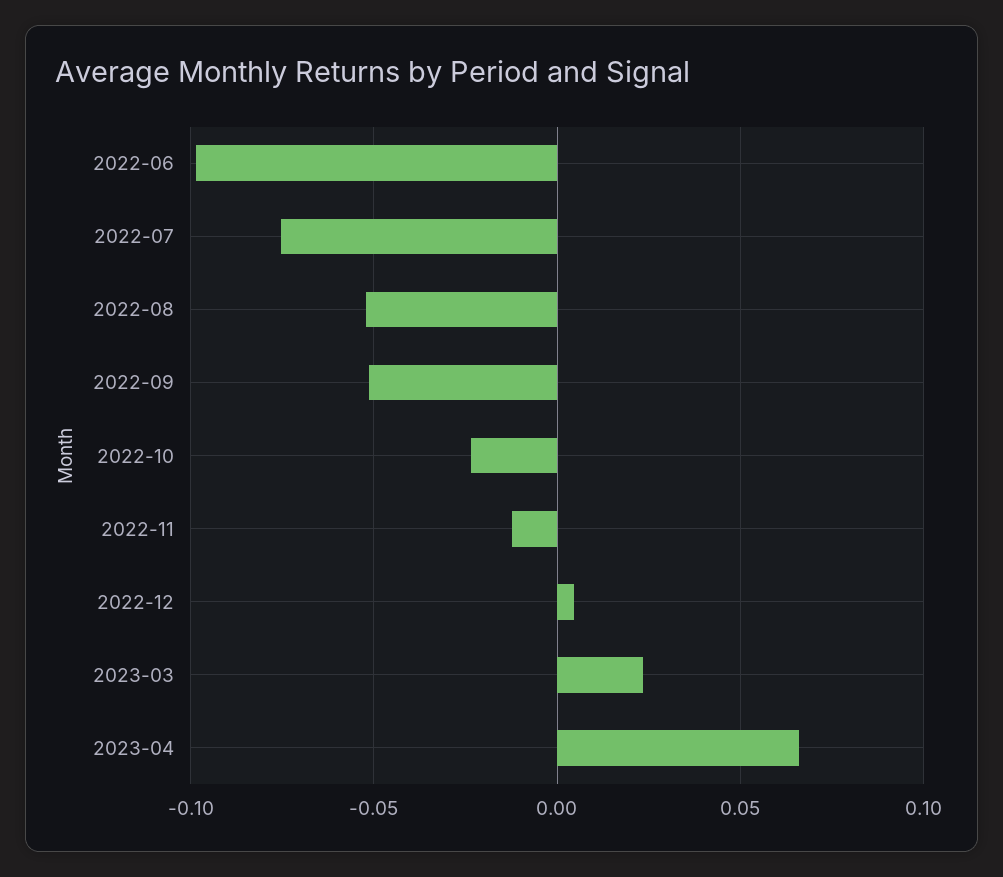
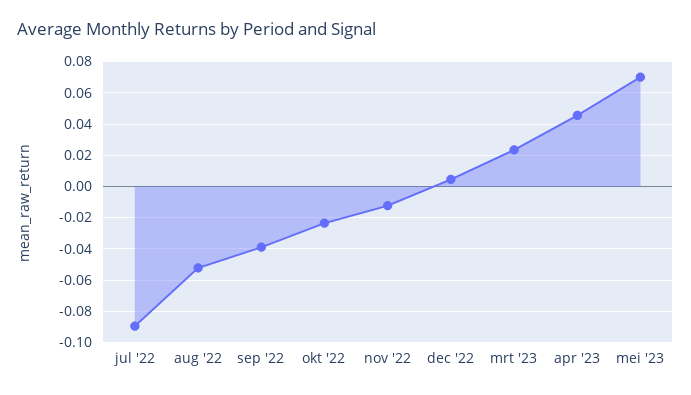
2022-06: -0.1 -> none
2022-07: -0.075 -> -0.09
2022-09: -0.05 -> -0.04
2023-04: 0.065 -> 0.045
mei '23: none -> 0.07

